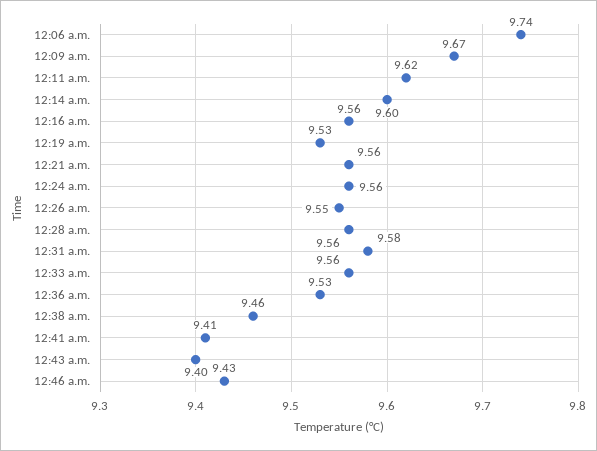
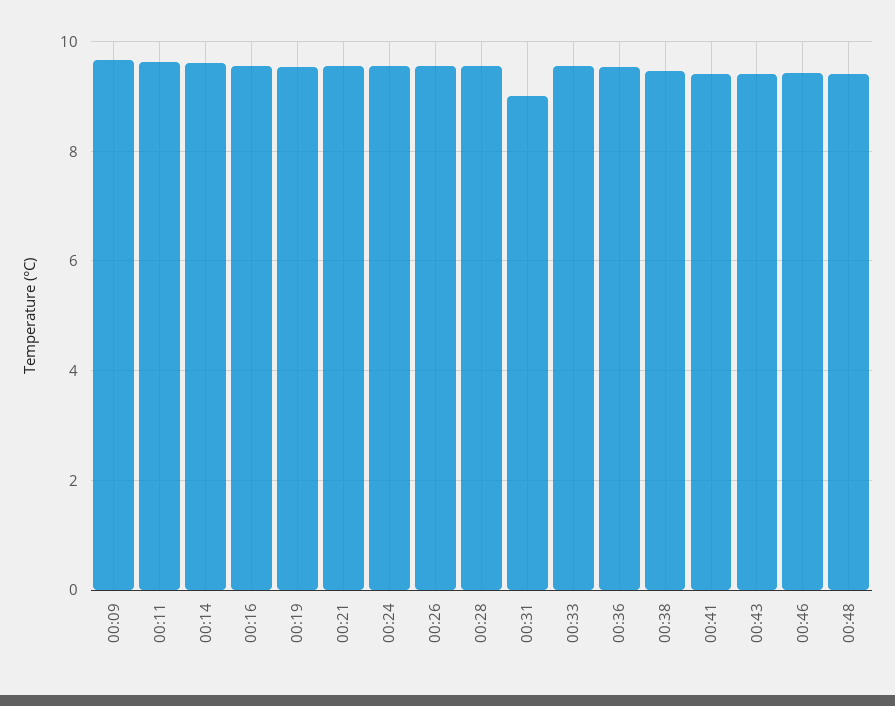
12:06 a.m.: 9.74 -> none
12:31 a.m.: 9.58 -> 9
00:48: none -> 9.4

